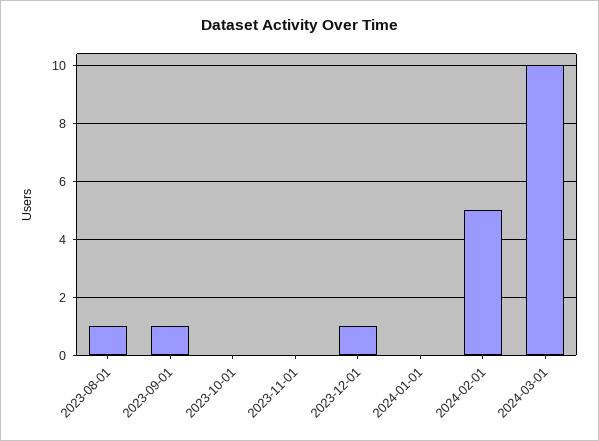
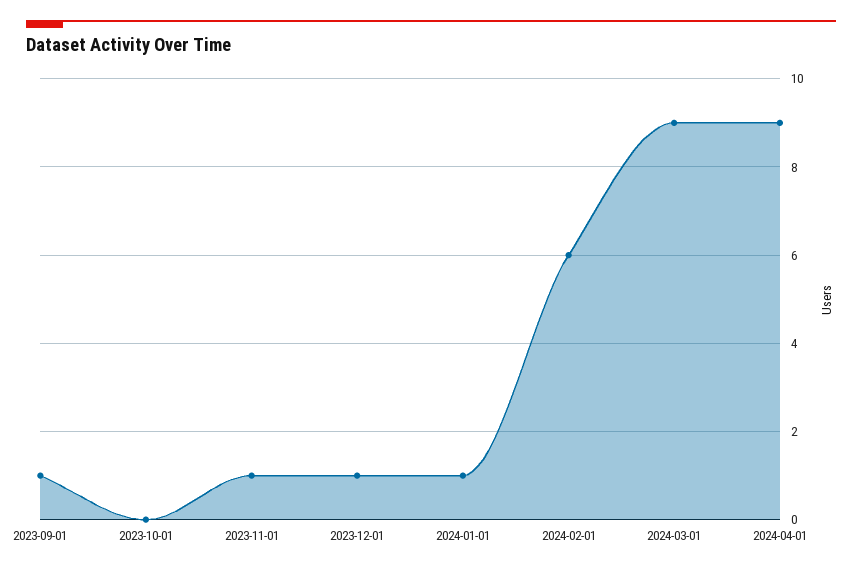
2023-08-01: 1 -> none
2023-11-01: 0 -> 1
2024-01-01: 0 -> 1
2024-02-01: 5 -> 6
2024-03-01: 10 -> 9
2024-04-01: none -> 9

